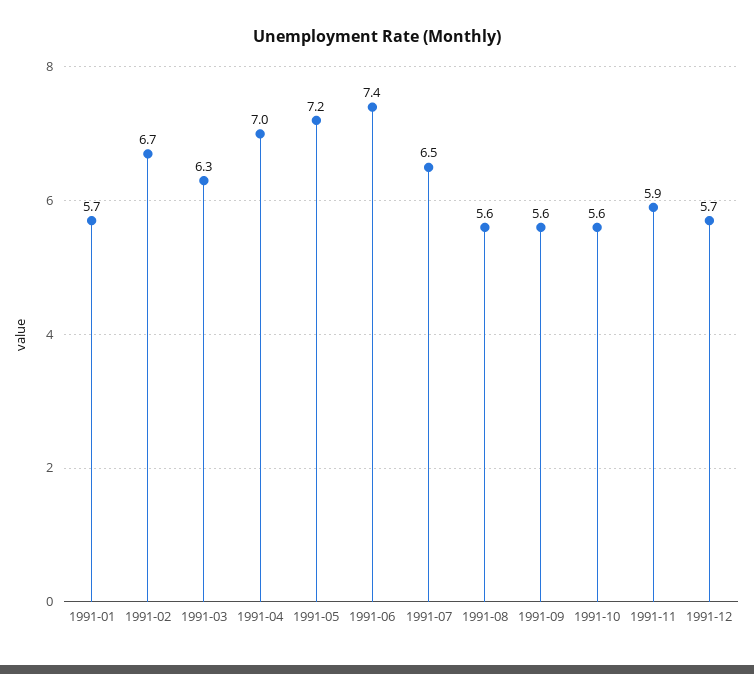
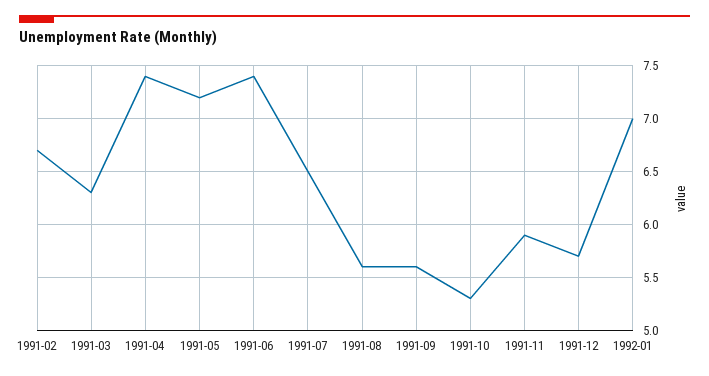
1991-01: 5.7 -> none
1991-04: 7 -> 7.4
1991-10: 5.6 -> 5.3
1992-01: none -> 7

